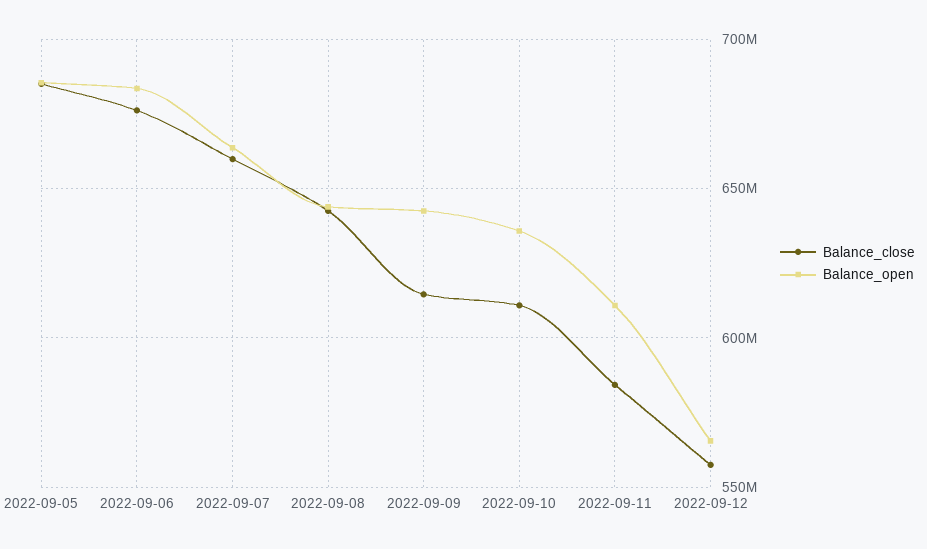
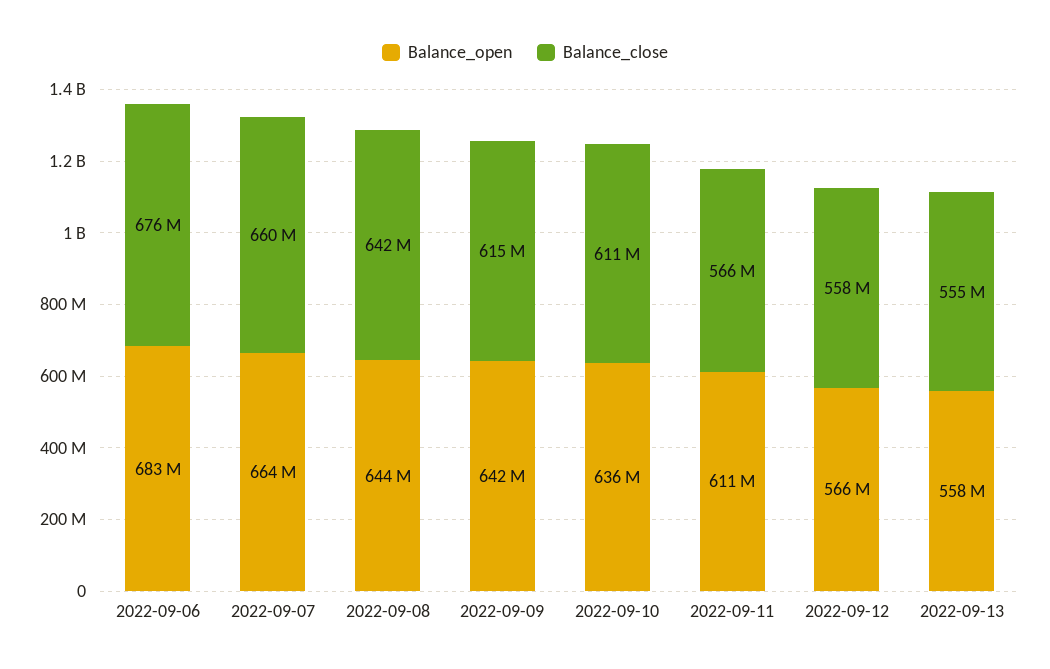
Balance_close, 2022-09-05: 685000000 -> none
Balance_open, 2022-09-05: 685000000 -> none
Balance_close, 2022-09-11: 585000000 -> 566000000
Balance_open, 2022-09-13: none -> 558000000
Balance_close, 2022-09-13: none -> 555000000

